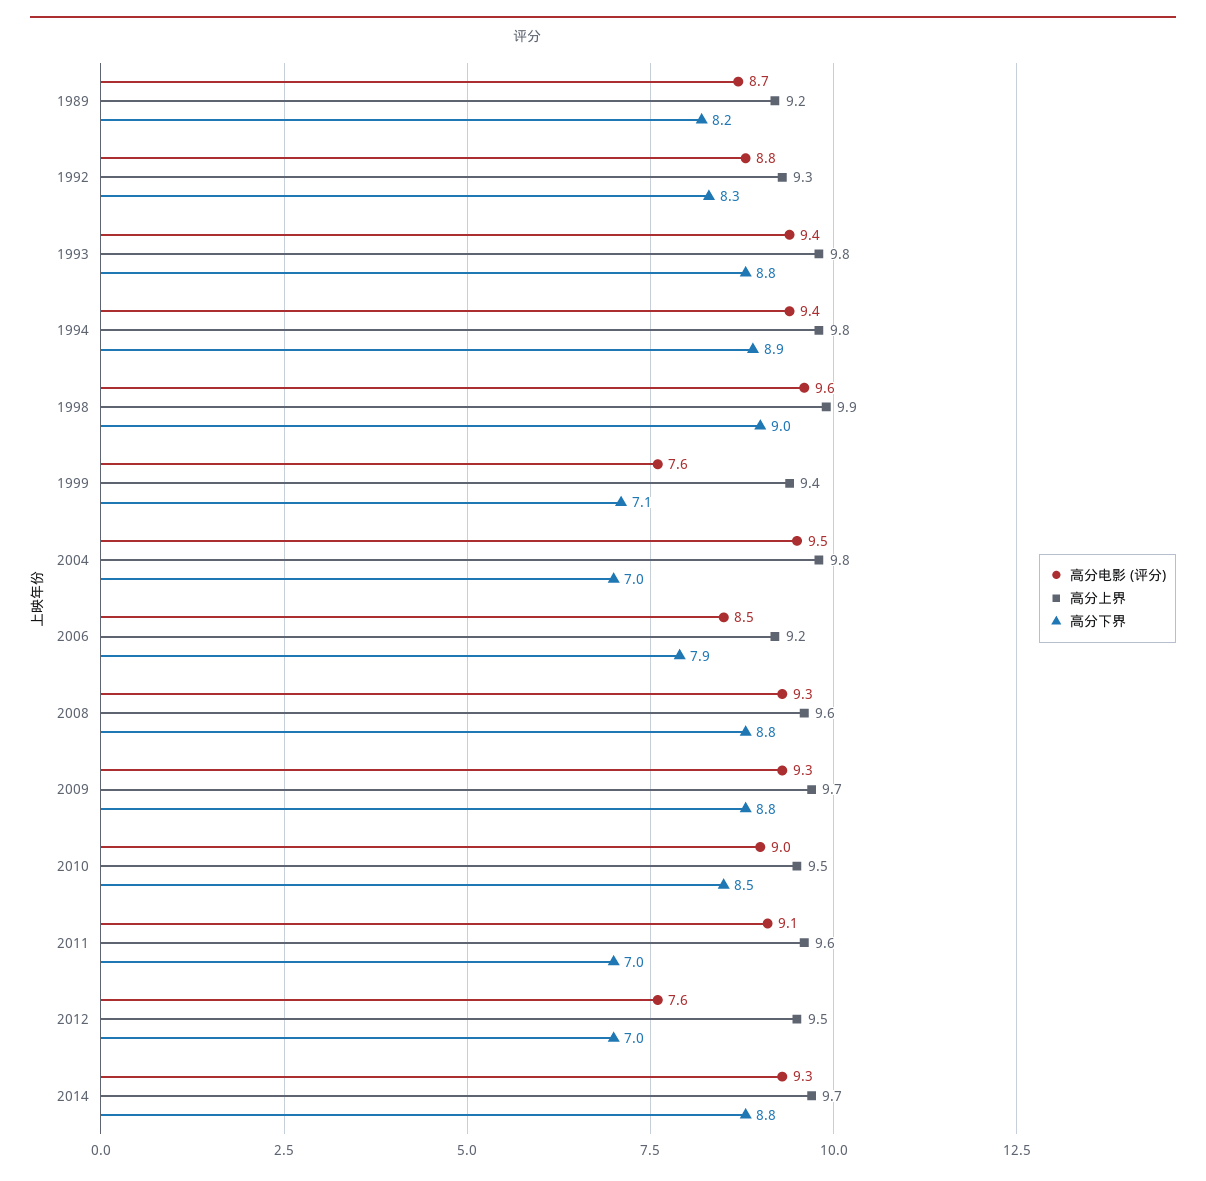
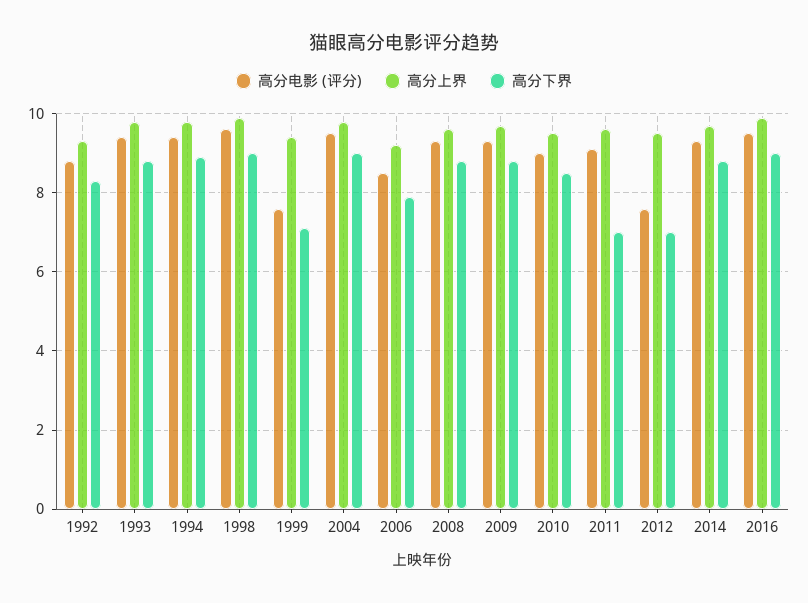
高分电影 (评分), 1989: 8.7 -> none
高分上界, 1989: 9.2 -> none
高分下界, 1989: 8.2 -> none
高分下界, 2004: 7 -> 9
高分电影 (评分), 2016: none -> 9.5
高分上界, 2016: none -> 10
高分下界, 2016: none -> 9

